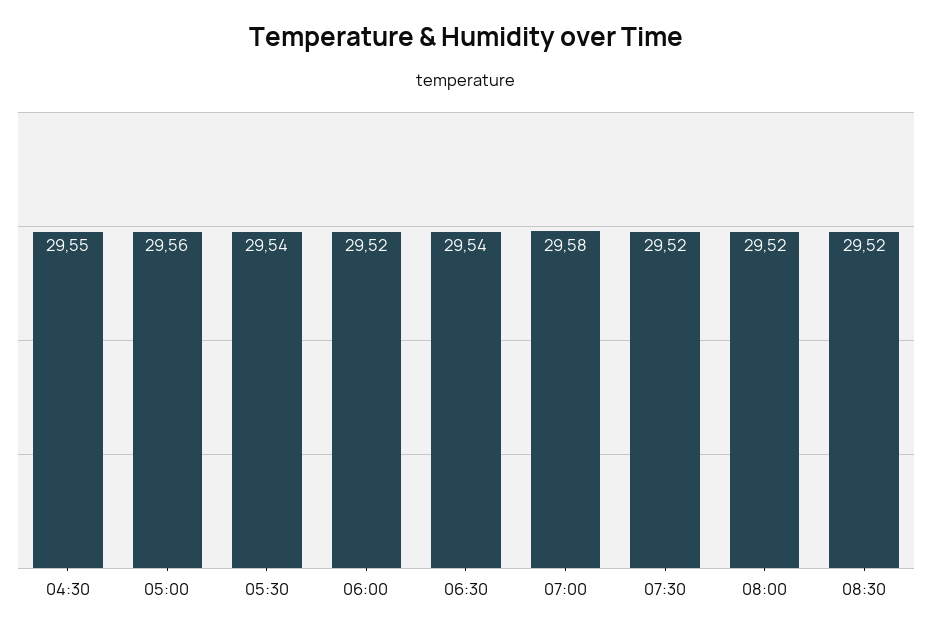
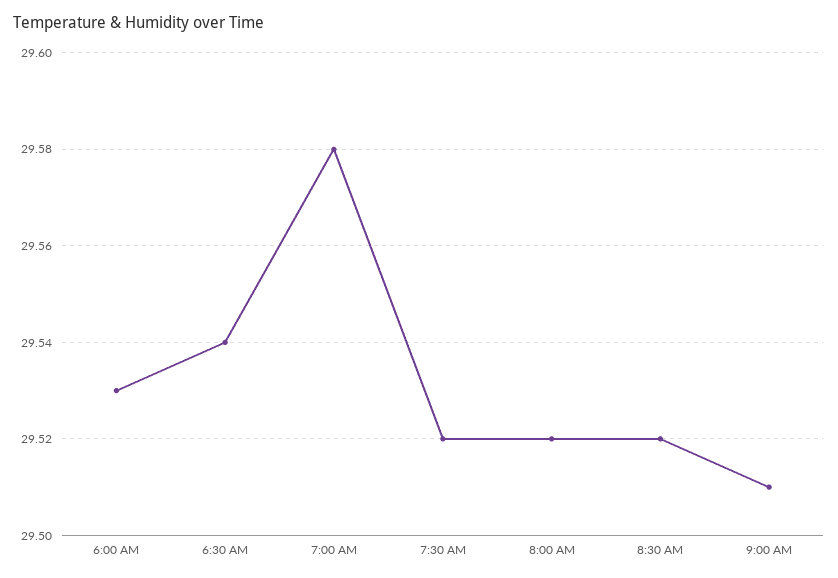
04:30: 29.55 -> none
05:00: 29.56 -> none
05:30: 29.54 -> none
06:00: 29.52 -> 29.53
9:00 AM: none -> 29.51

